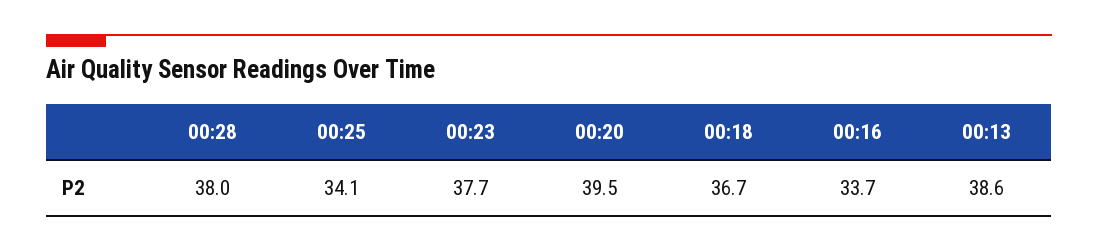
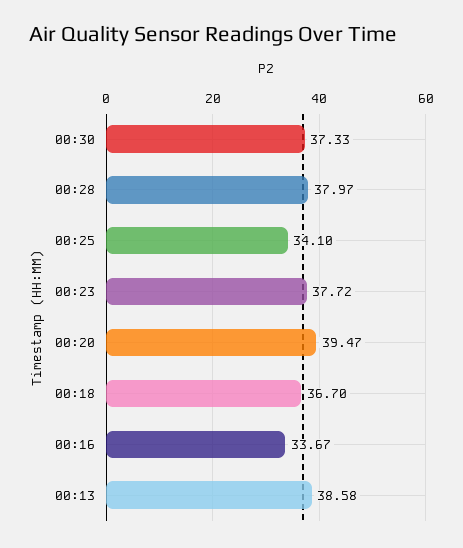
00:30: none -> 37.33

